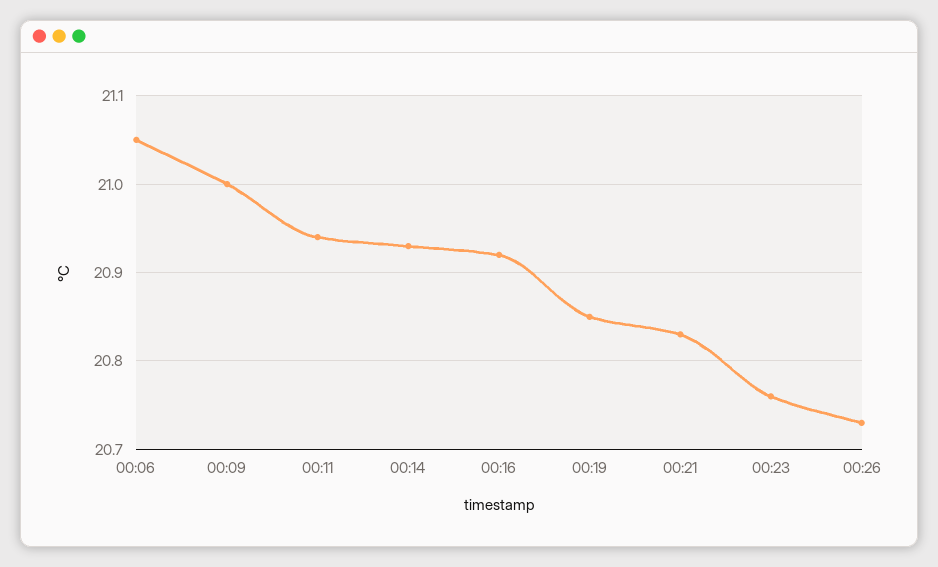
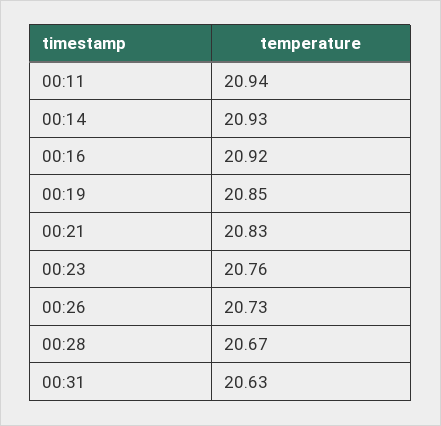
00:06: 21.05 -> none
00:09: 21 -> none
00:28: none -> 20.67
00:31: none -> 20.63

